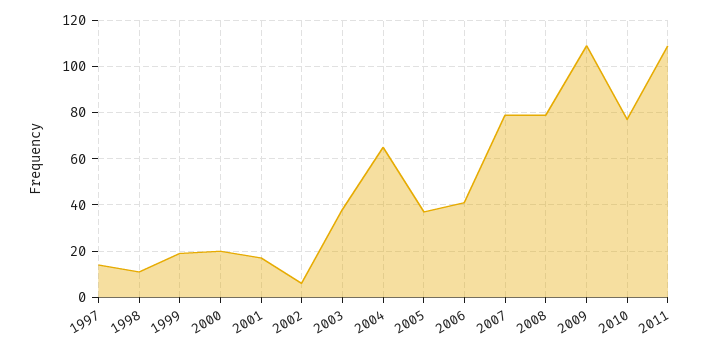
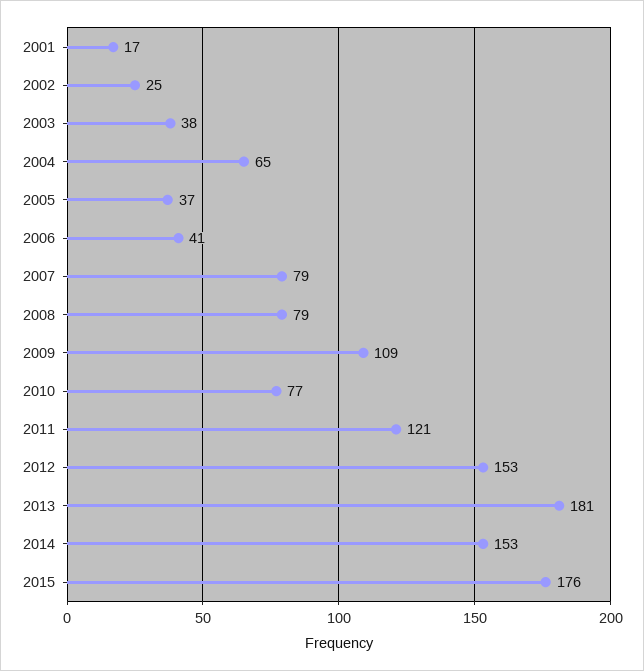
1997: 15 -> none
1998: 10 -> none
1999: 20 -> none
2000: 20 -> none
2002: 5 -> 25
2011: 110 -> 121
2012: none -> 153
2013: none -> 181
2014: none -> 153
2015: none -> 176

